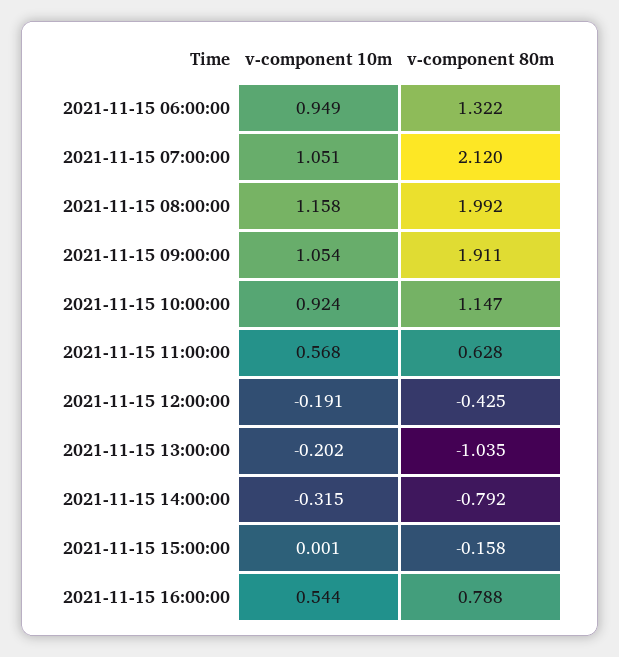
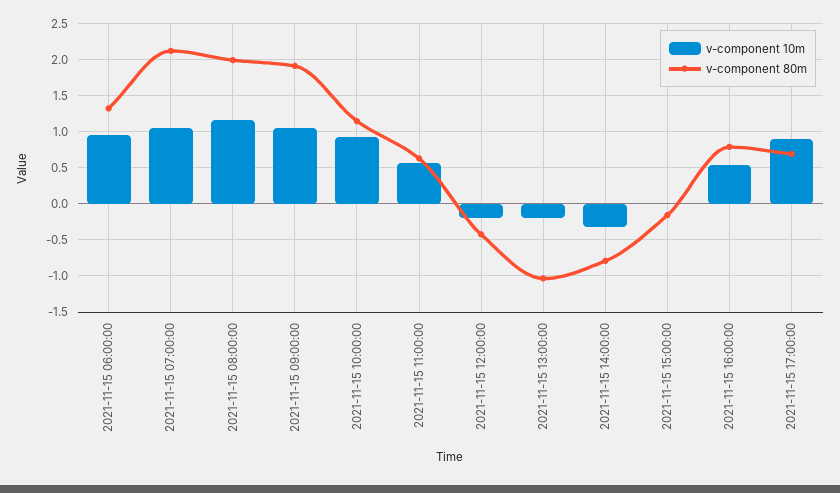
v-component 10m, 2021-11-15 17:00:00: none -> 0.9
v-component 80m, 2021-11-15 17:00:00: none -> 0.7

